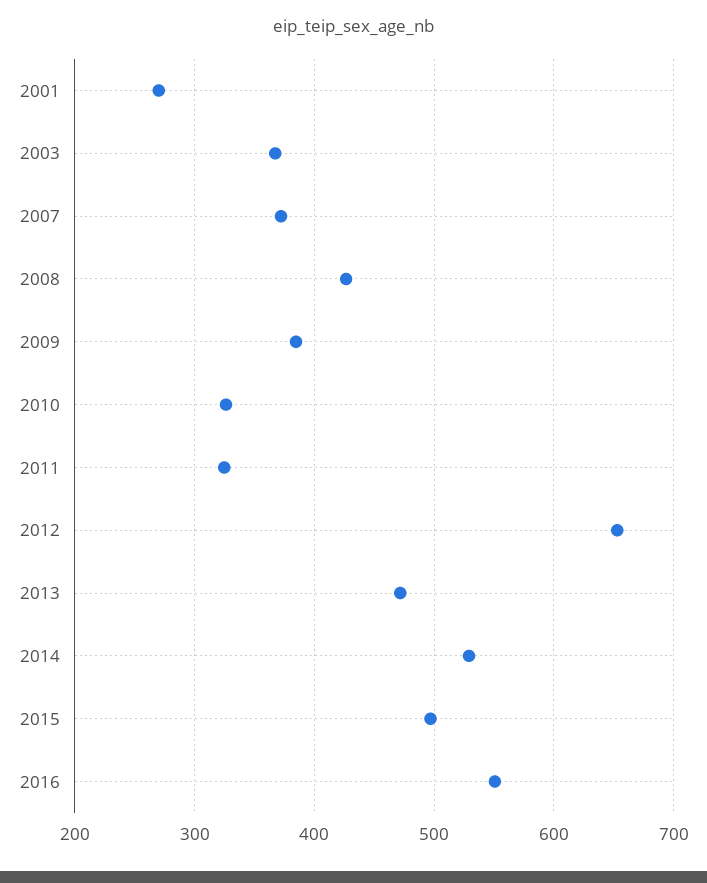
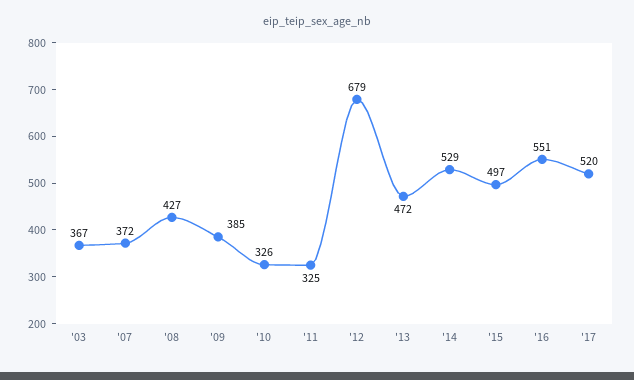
2001: 270 -> none
2012: 650 -> 679
'17: none -> 520

